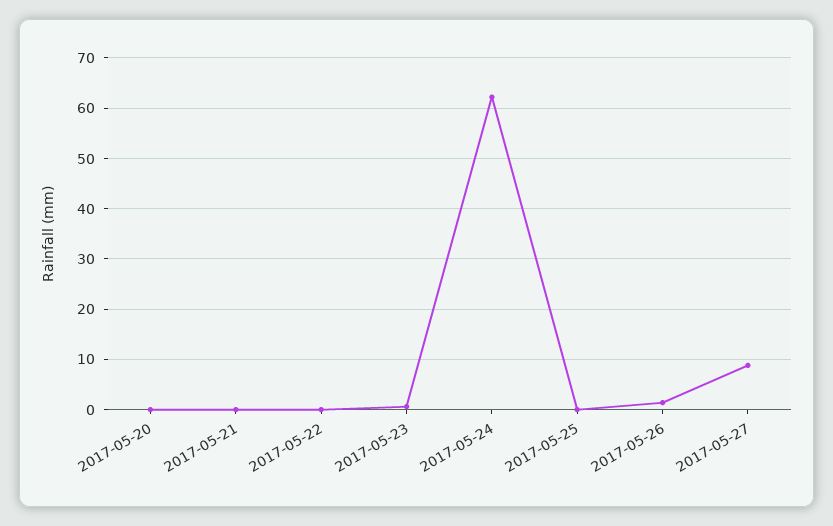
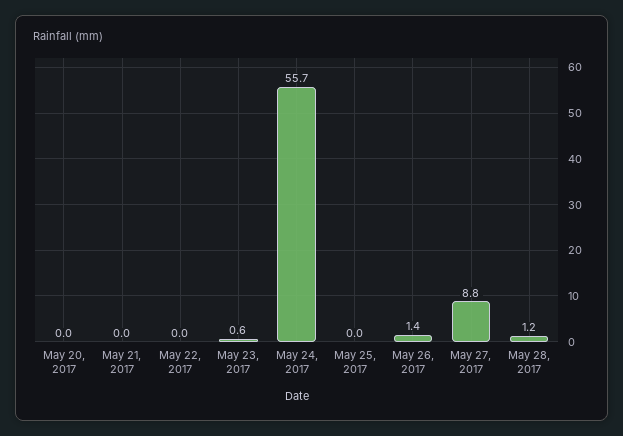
2017-05-24: 62 -> 55.7
May 28, 2017: none -> 1.2

